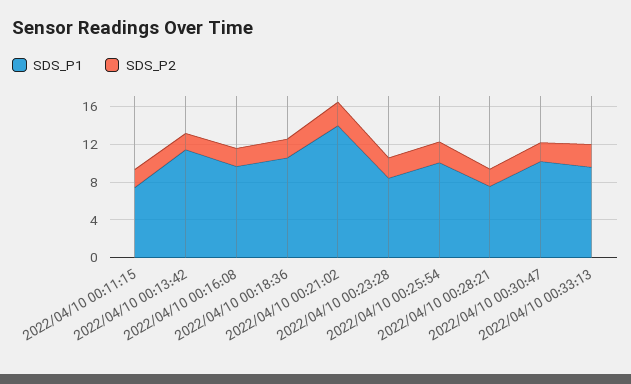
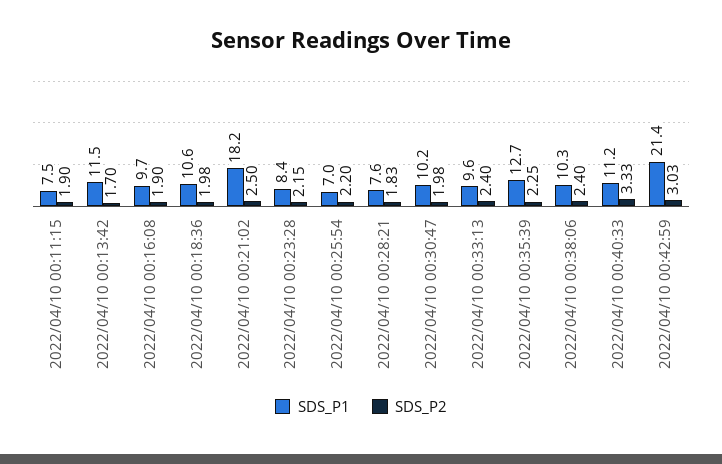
SDS_P1, 2022/04/10 00:21:02: 14 -> 18.2
SDS_P1, 2022/04/10 00:25:54: 10 -> 7
SDS_P1, 2022/04/10 00:35:39: none -> 12.7
SDS_P2, 2022/04/10 00:35:39: none -> 2.25
SDS_P1, 2022/04/10 00:38:06: none -> 10.3
SDS_P2, 2022/04/10 00:38:06: none -> 2.4
SDS_P1, 2022/04/10 00:40:33: none -> 11.2
SDS_P2, 2022/04/10 00:40:33: none -> 3.33
SDS_P1, 2022/04/10 00:42:59: none -> 21.4
SDS_P2, 2022/04/10 00:42:59: none -> 3.03

